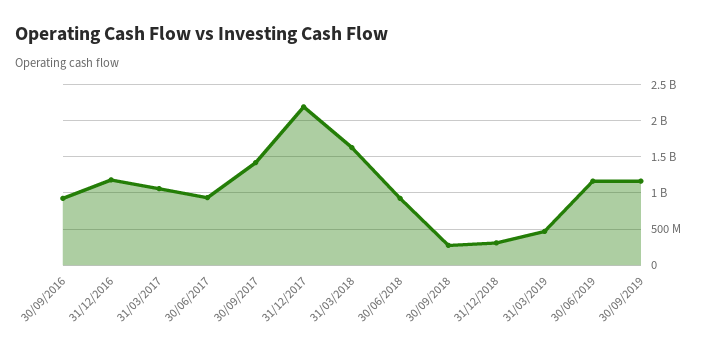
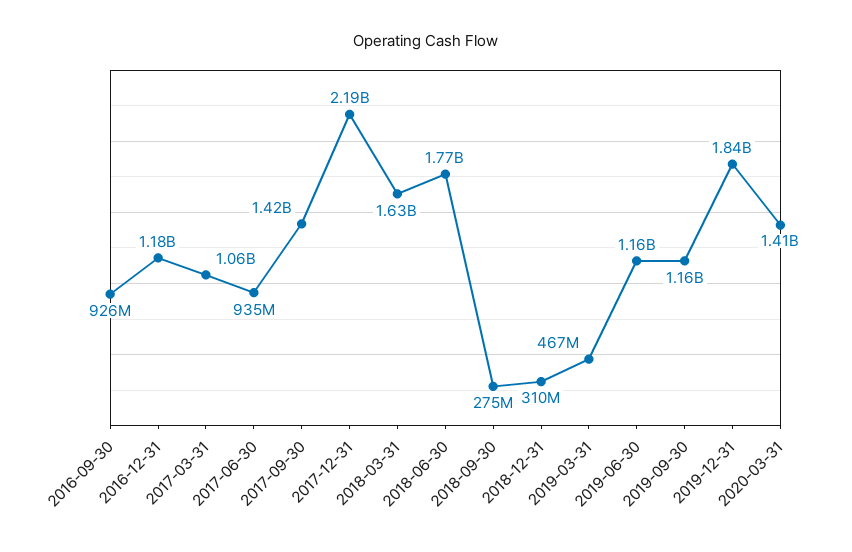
30/06/2018: 900000000 -> 1770000000
2019-12-31: none -> 1840000000
2020-03-31: none -> 1410000000

